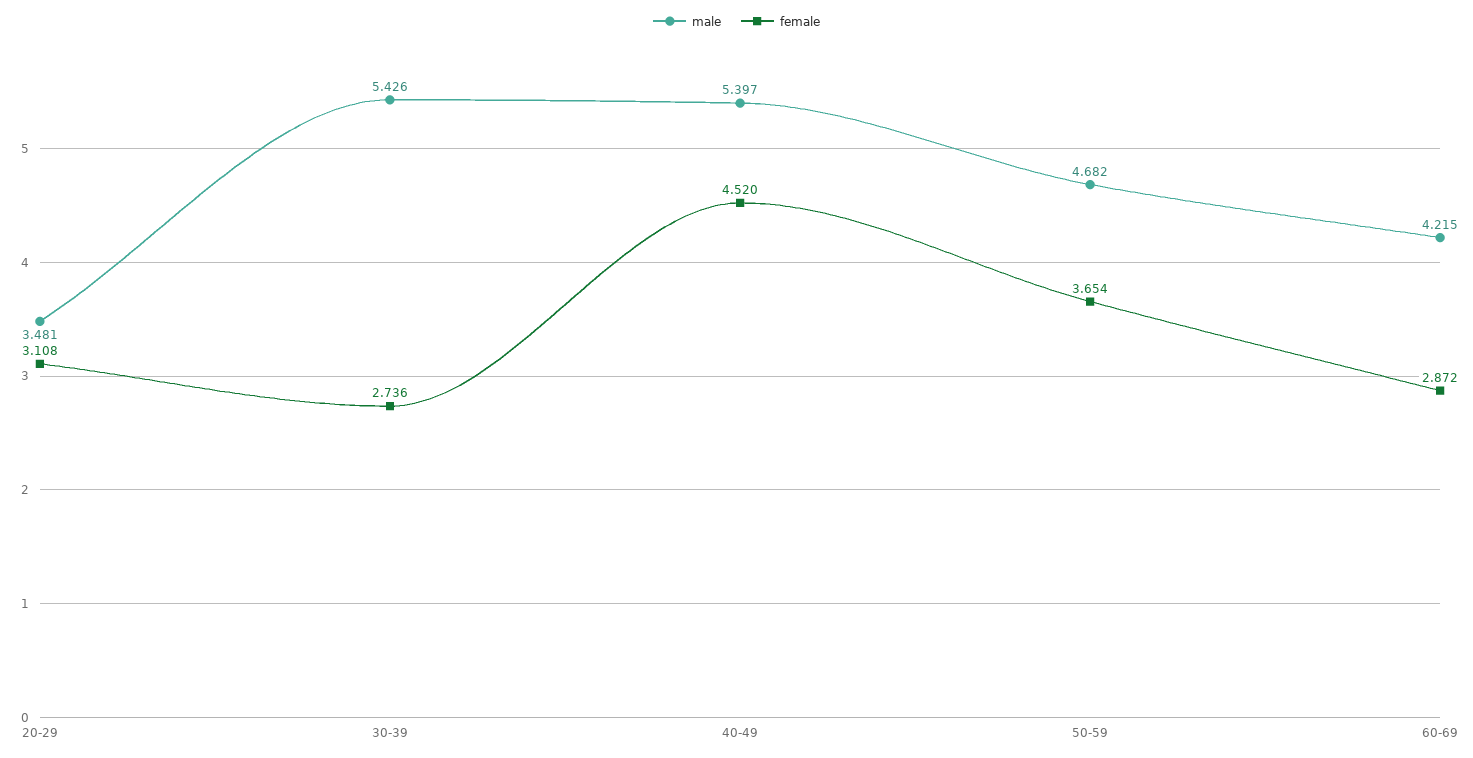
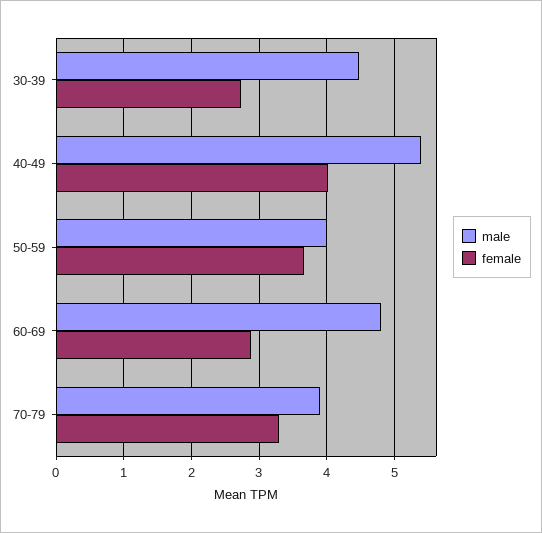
male, 20-29: 3.481 -> none
female, 20-29: 3.108 -> none
male, 30-39: 5.426 -> 4.5
female, 40-49: 4.52 -> 4
male, 50-59: 4.682 -> 4
male, 60-69: 4.215 -> 4.8
male, 70-79: none -> 3.9
female, 70-79: none -> 3.3

